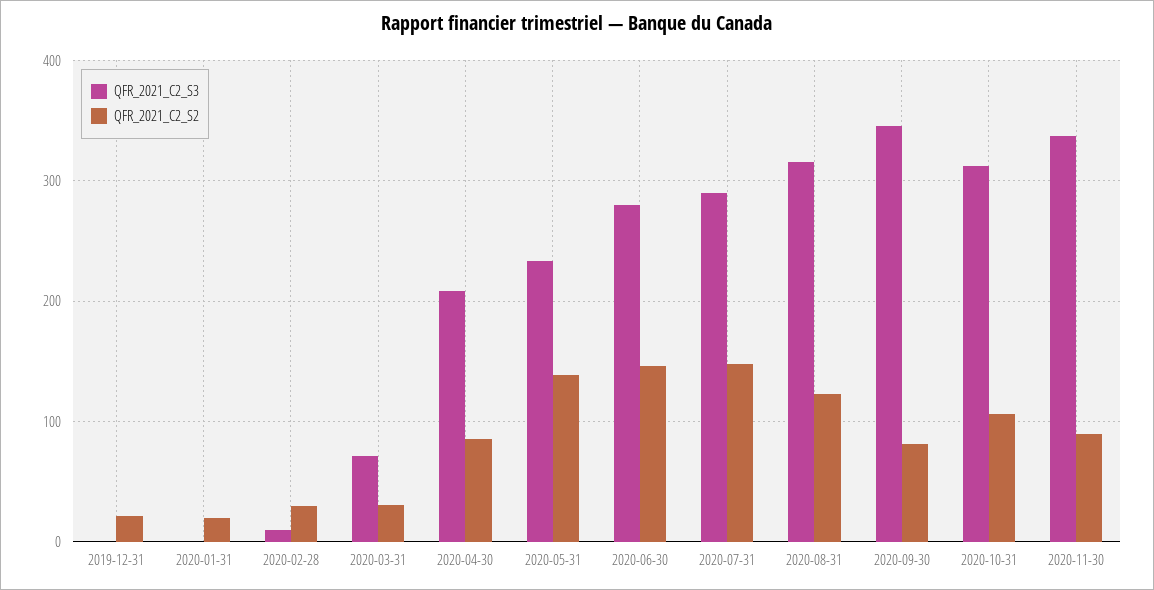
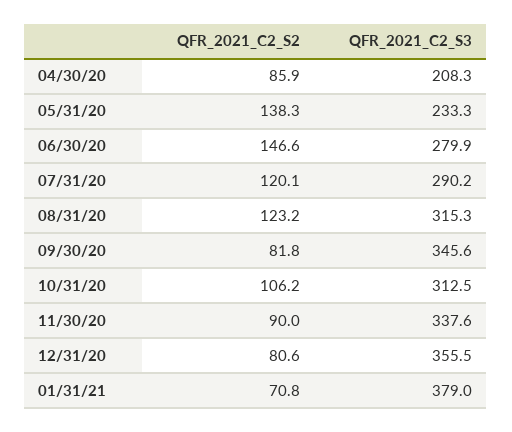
QFR_2021_C2_S3, 2019-12-31: 0 -> none
QFR_2021_C2_S2, 2019-12-31: 20 -> none
QFR_2021_C2_S3, 2020-01-31: 0 -> none
QFR_2021_C2_S2, 2020-01-31: 20 -> none
QFR_2021_C2_S3, 2020-02-28: 10 -> none
QFR_2021_C2_S2, 2020-02-28: 30 -> none
QFR_2021_C2_S3, 2020-03-31: 70 -> none
QFR_2021_C2_S2, 2020-03-31: 30 -> none
QFR_2021_C2_S2, 2020-07-31: 150 -> 120.1
QFR_2021_C2_S2, 12/31/20: none -> 80.6
QFR_2021_C2_S3, 12/31/20: none -> 355.5
QFR_2021_C2_S2, 01/31/21: none -> 70.8
QFR_2021_C2_S3, 01/31/21: none -> 379

